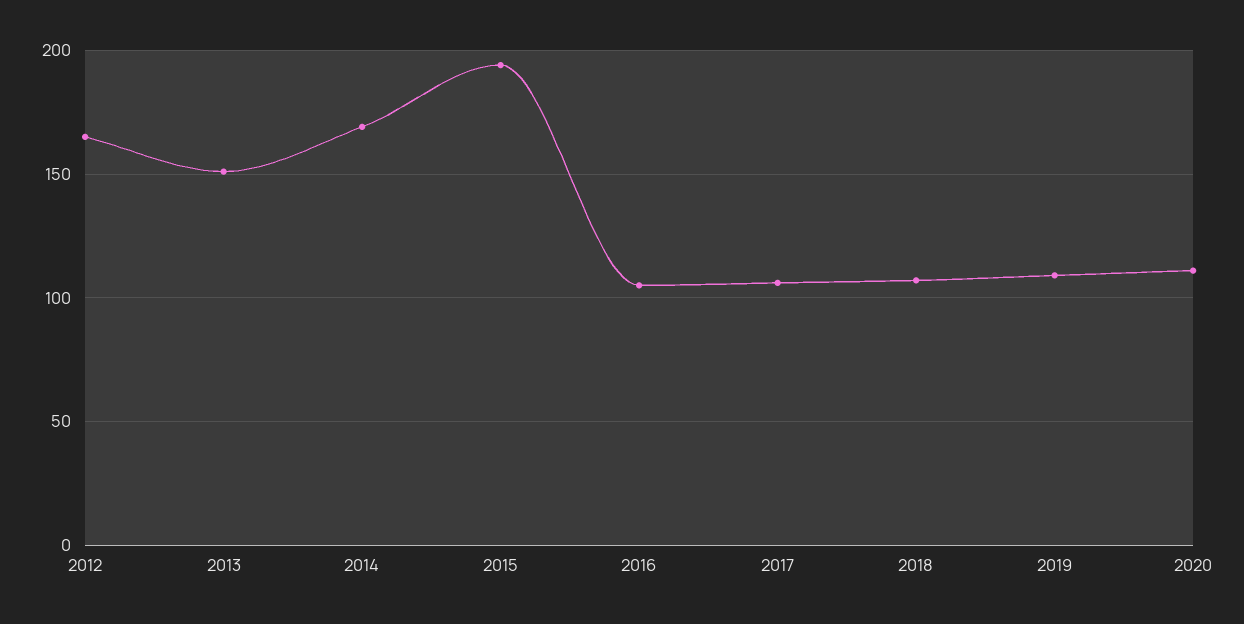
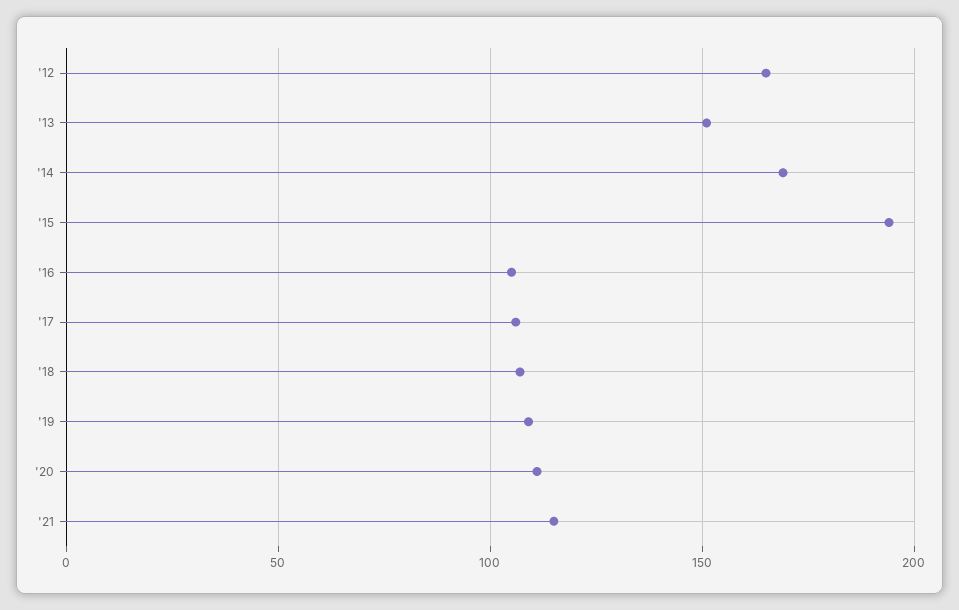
'21: none -> 115

